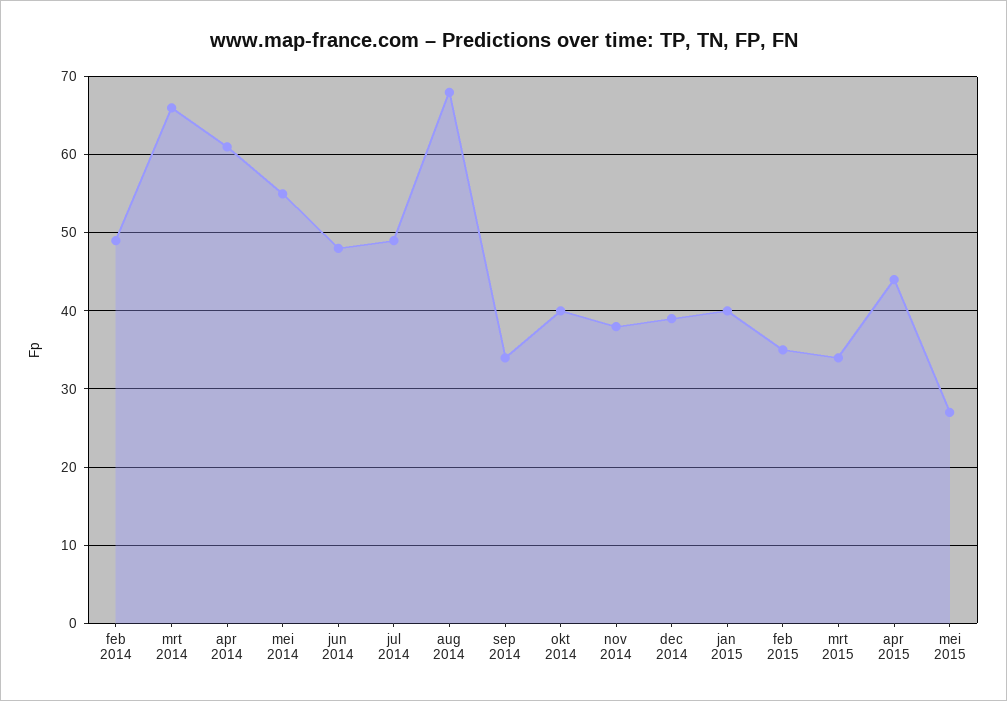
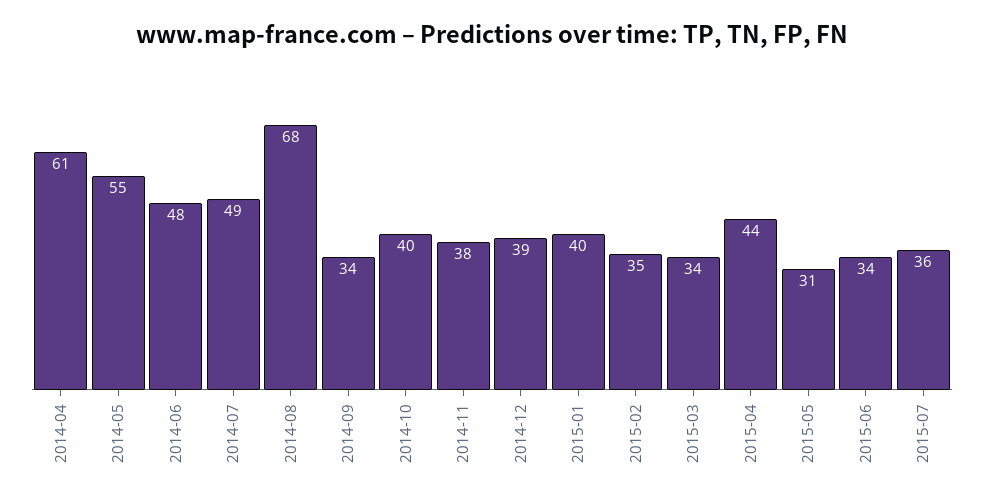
feb 2014: 49 -> none
mrt 2014: 66 -> none
mei 2015: 27 -> 31
2015-06: none -> 34
2015-07: none -> 36

